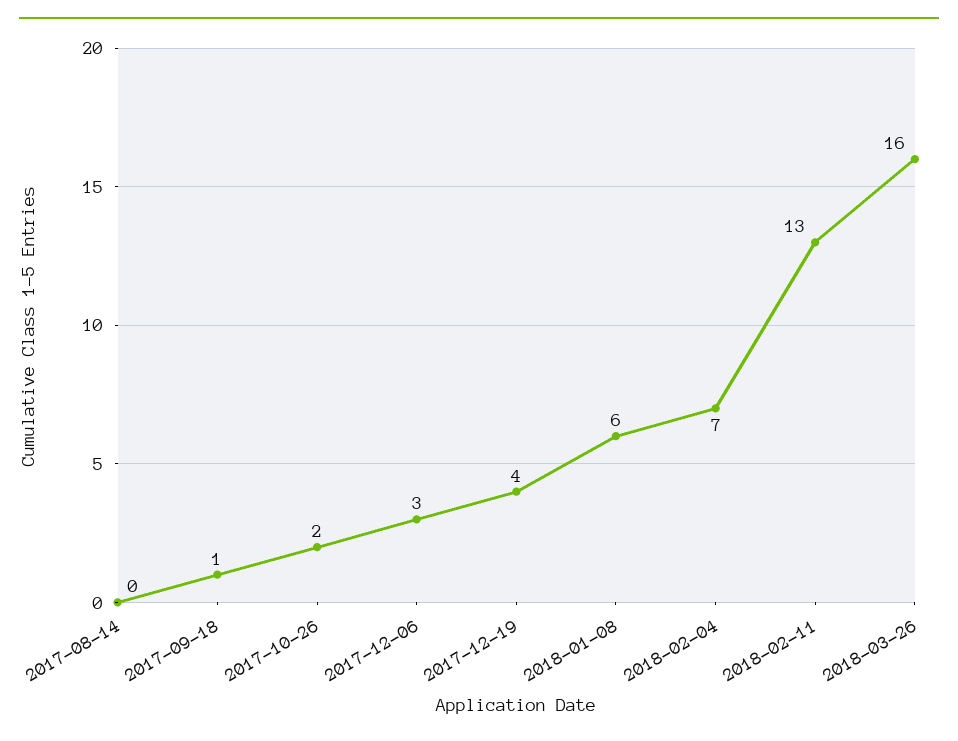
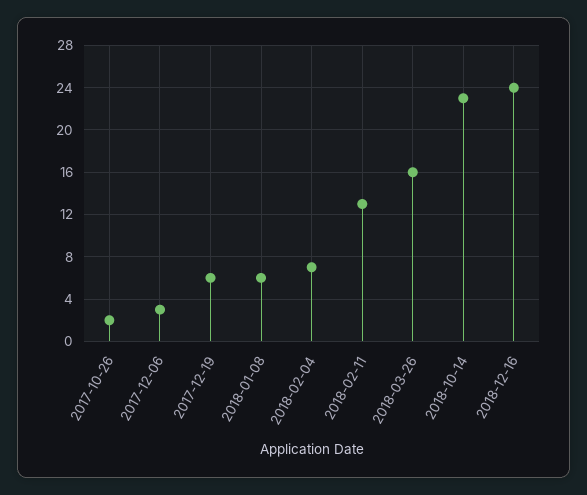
2017-08-14: 0 -> none
2017-09-18: 1 -> none
2017-12-19: 4 -> 6
2018-10-14: none -> 23
2018-12-16: none -> 24

